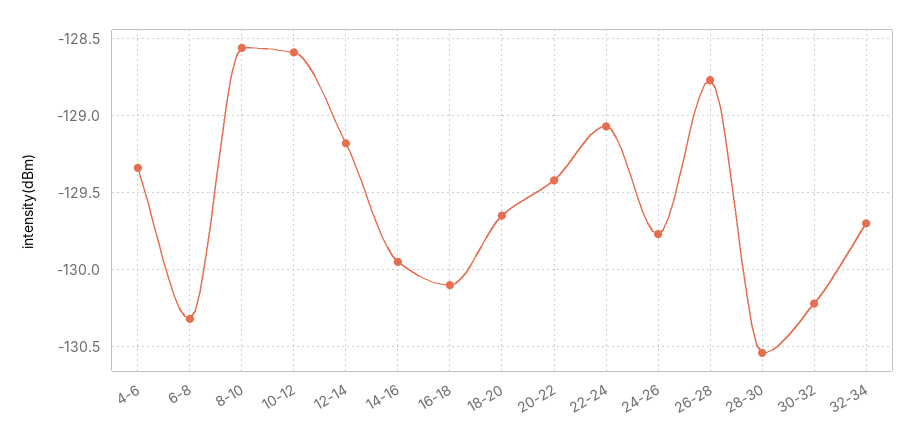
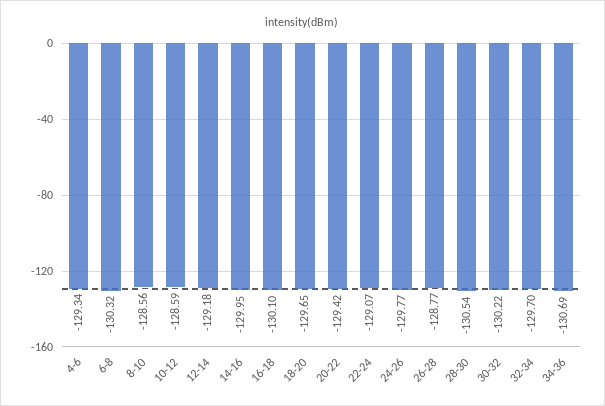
34-36: none -> -130.69

